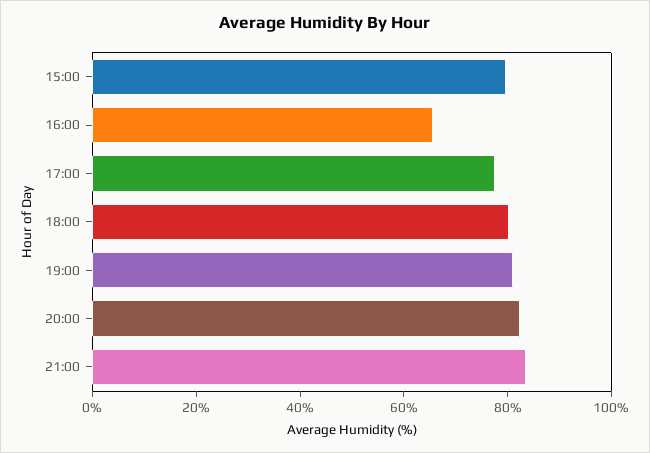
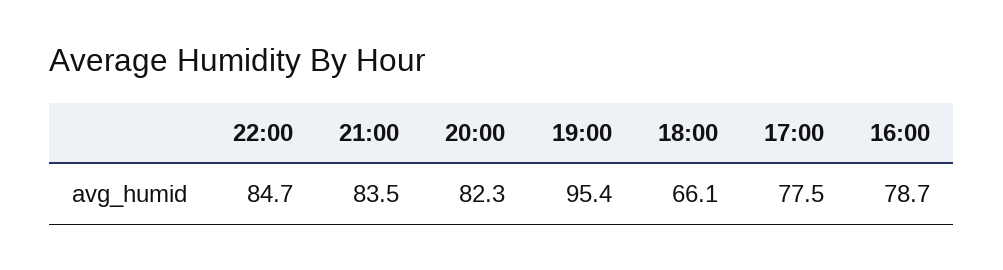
15:00: 80 -> none
16:00: 65 -> 78.7
18:00: 80 -> 66.1
19:00: 80 -> 95.4
22:00: none -> 84.7

